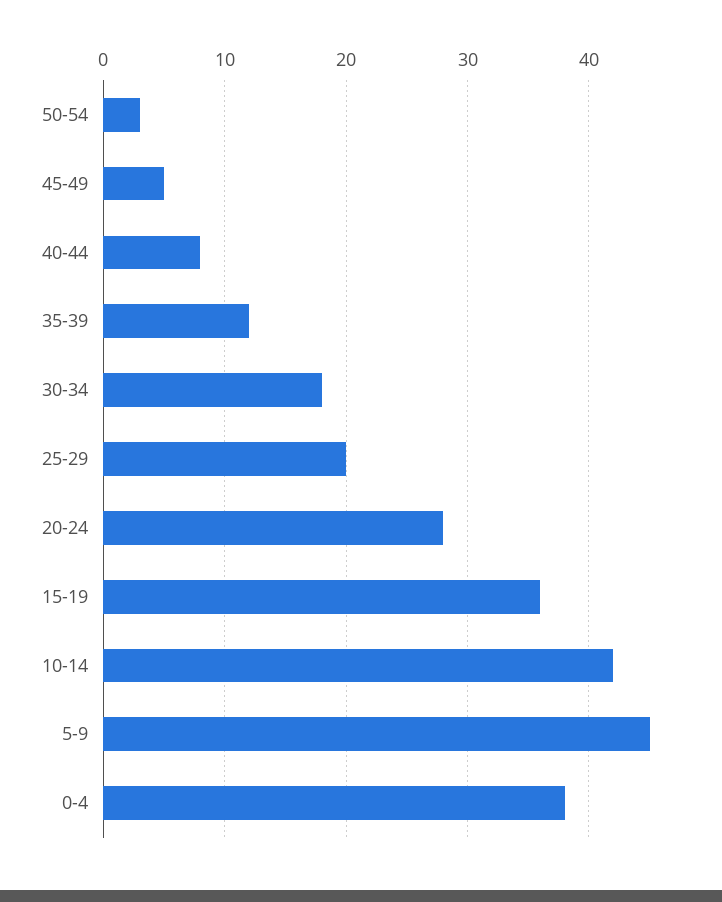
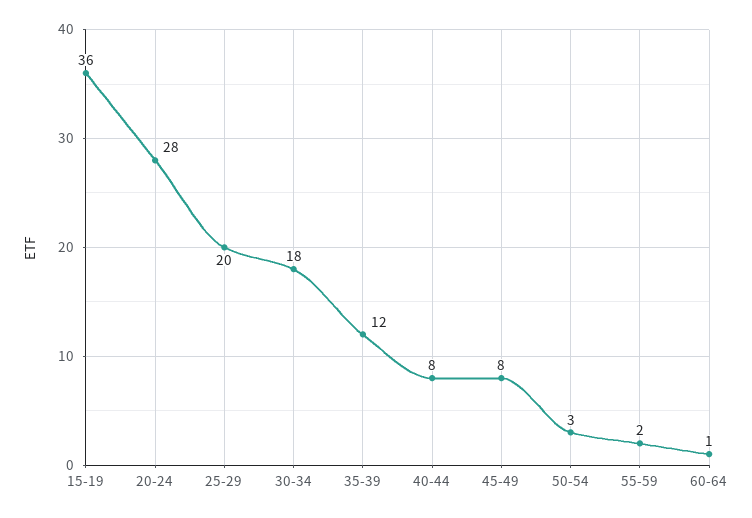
45-49: 5 -> 8
10-14: 42 -> none
5-9: 45 -> none
0-4: 38 -> none
55-59: none -> 2
60-64: none -> 1

